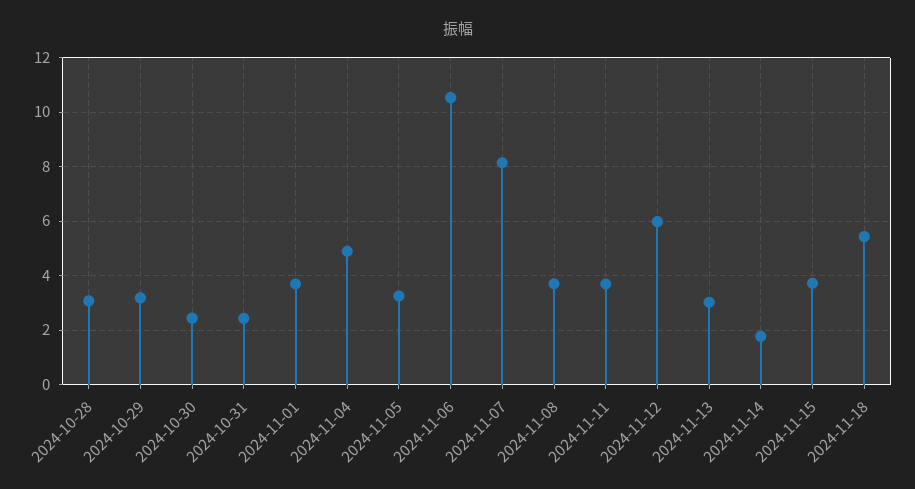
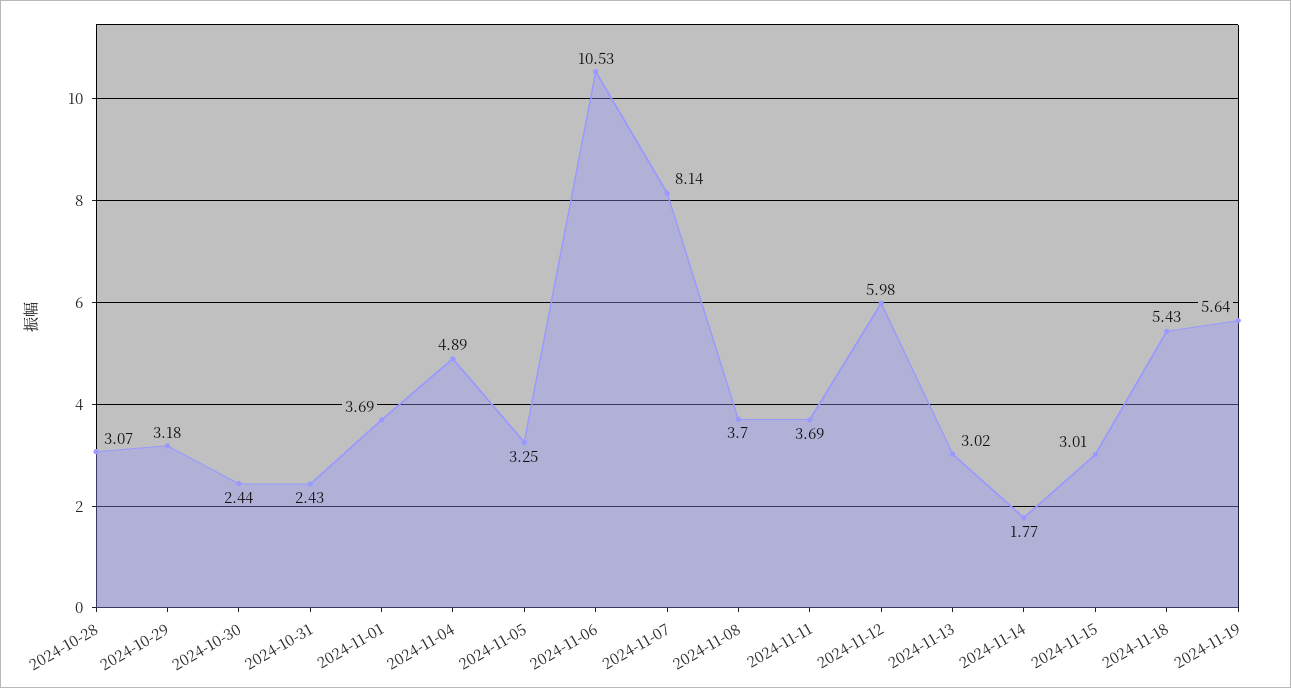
2024-11-15: 3.75 -> 3.01
2024-11-19: none -> 5.64

